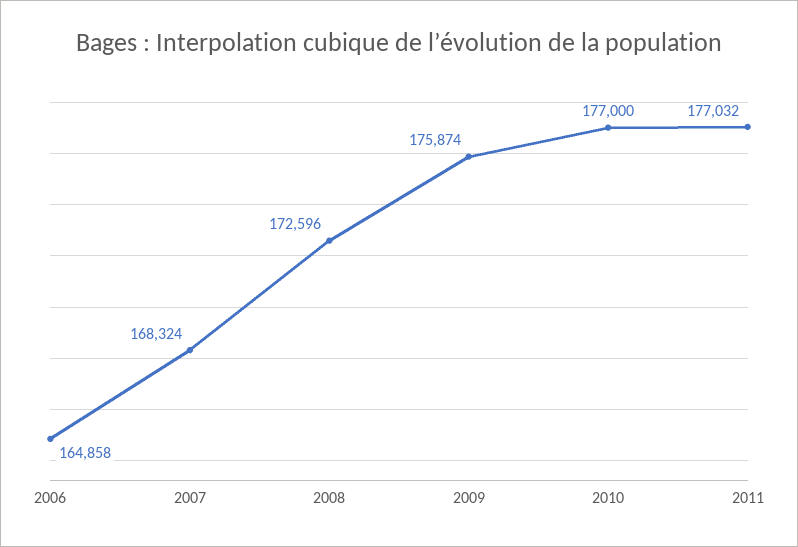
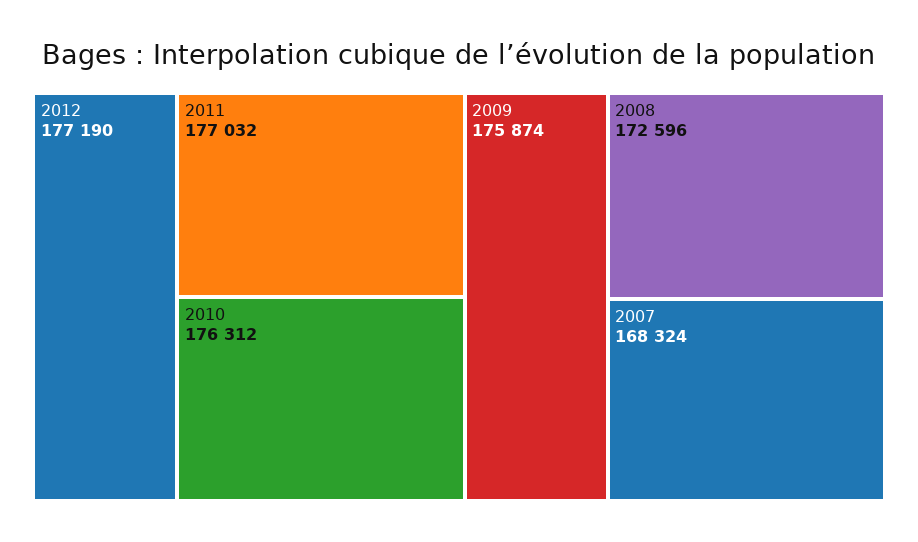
2006: 164858 -> none
2010: 177000 -> 176312
2012: none -> 177190

